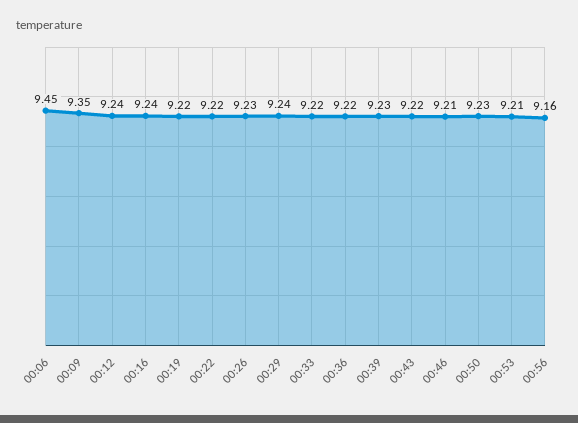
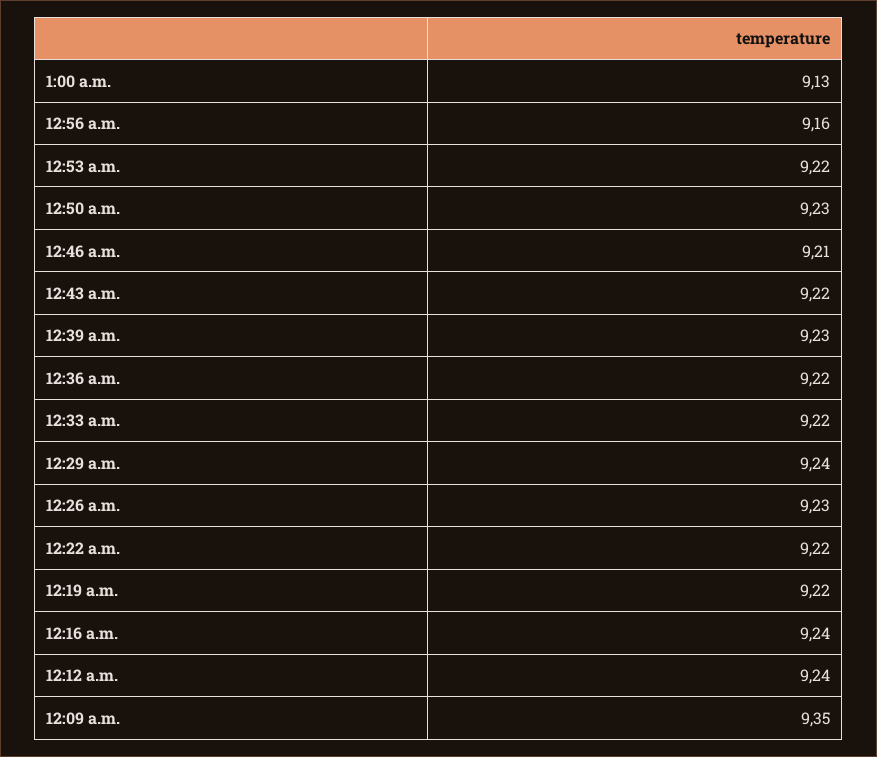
00:06: 9.45 -> none
00:53: 9.21 -> 9.22
1:00 a.m.: none -> 9.13

